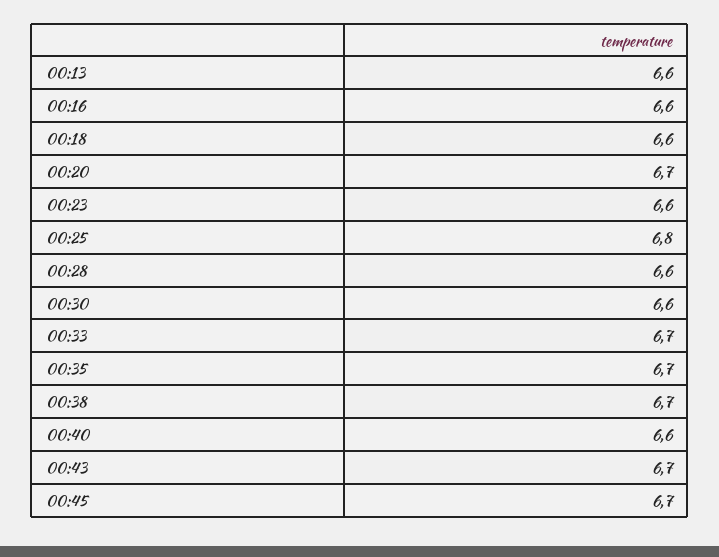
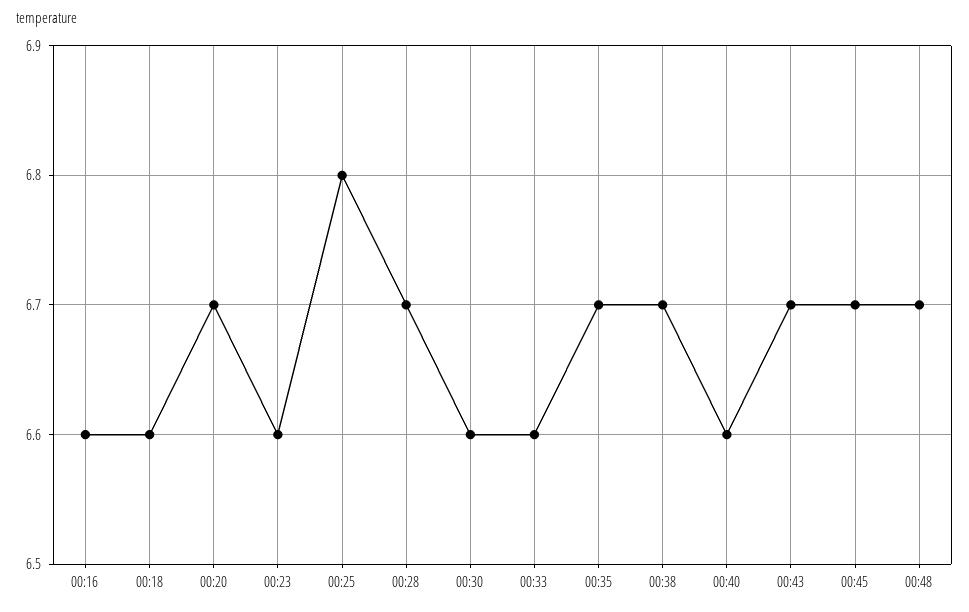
00:13: 6.6 -> none
00:28: 6.6 -> 6.7
00:33: 6.7 -> 6.6
00:48: none -> 6.7

